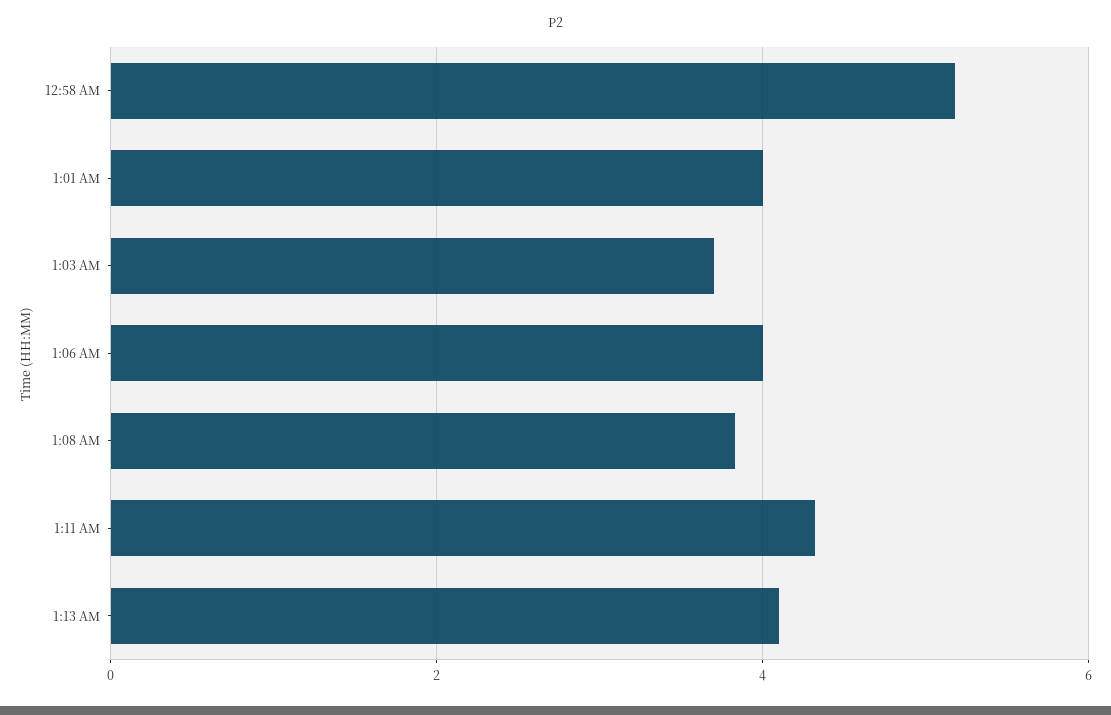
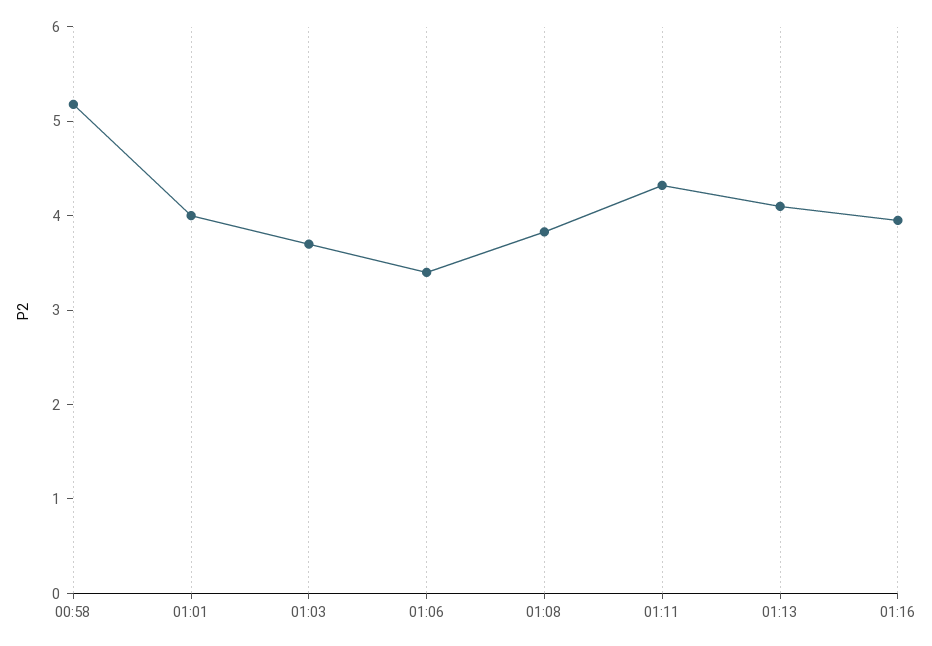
1:06 AM: 4 -> 3.4
01:16: none -> 4

